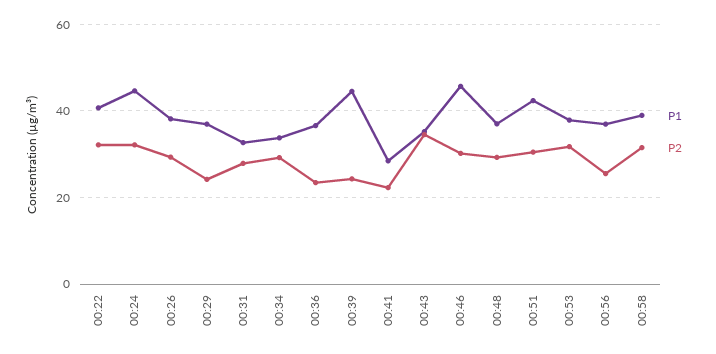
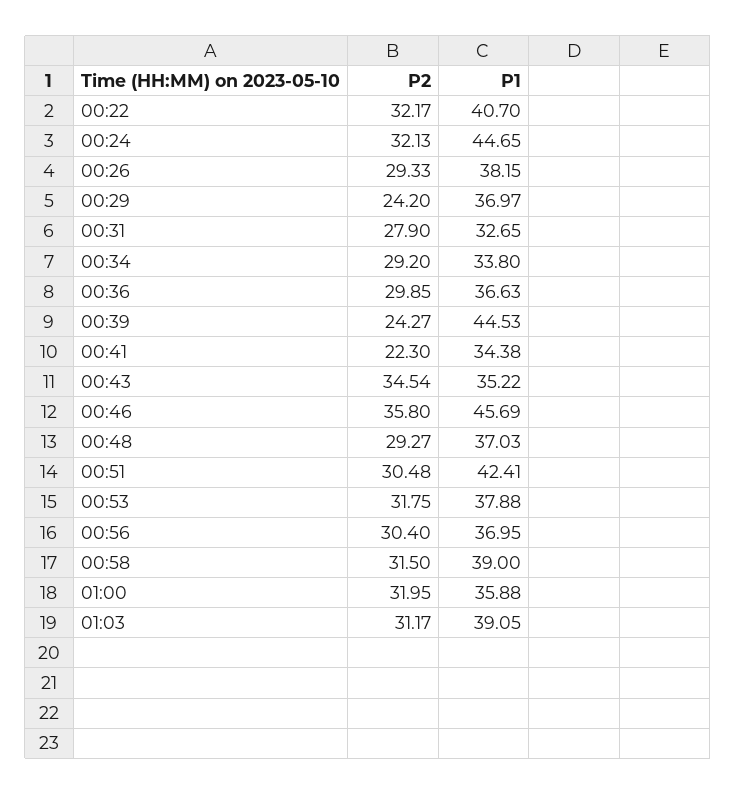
P2, 00:36: 24 -> 29.85
P1, 00:41: 28 -> 34.38
P2, 00:46: 30 -> 35.8
P2, 00:56: 26 -> 30.4
P2, 01:00: none -> 31.95
P1, 01:00: none -> 35.88
P2, 01:03: none -> 31.17
P1, 01:03: none -> 39.05

